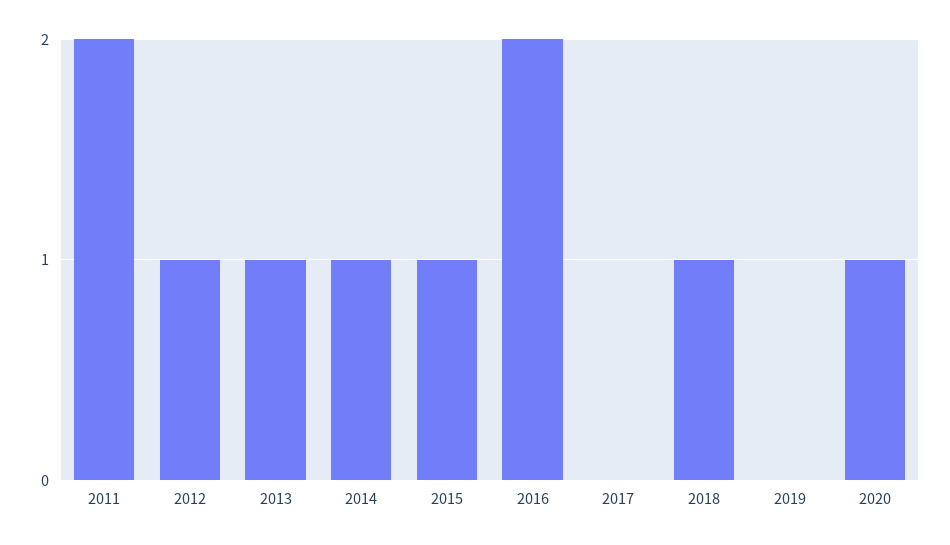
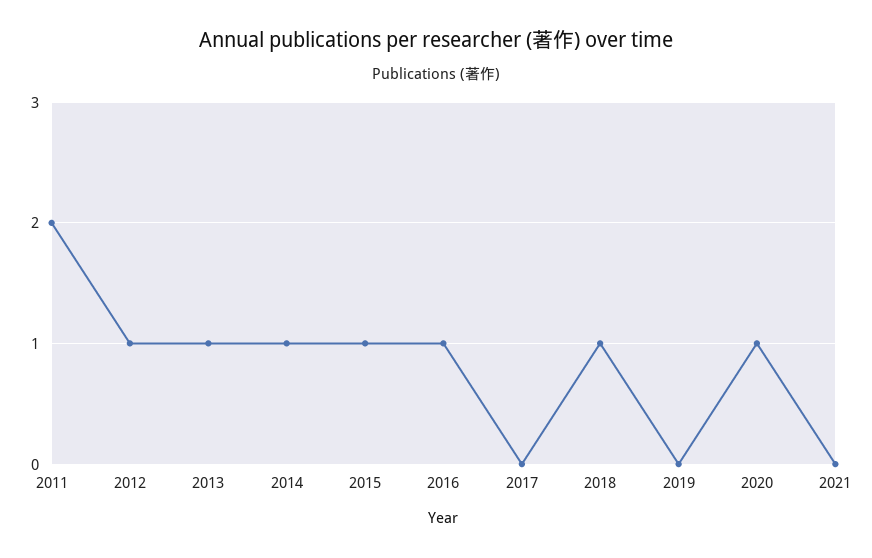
2016: 2 -> 1
2021: none -> 0

